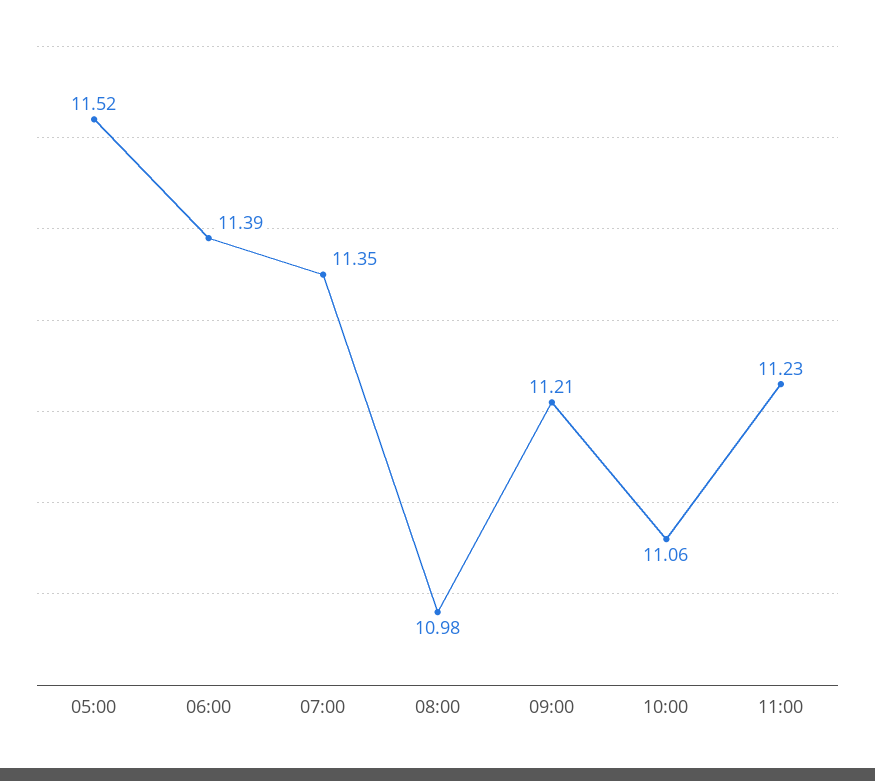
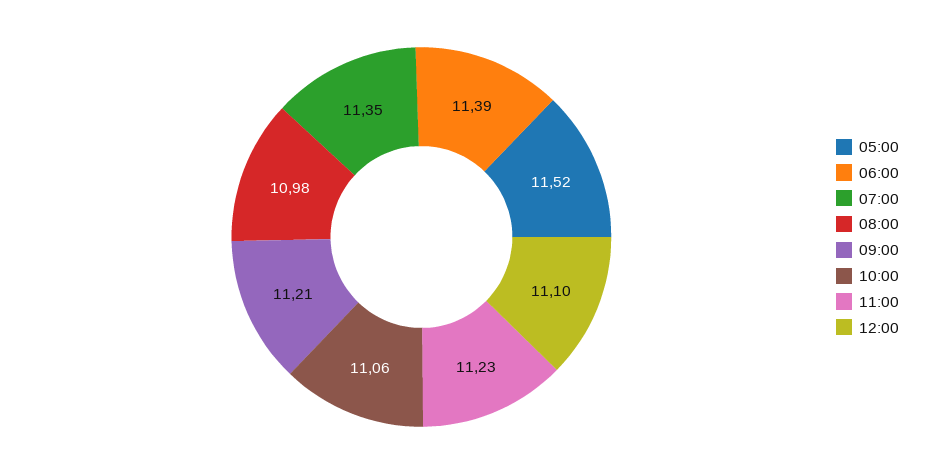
12:00: none -> 11.1

